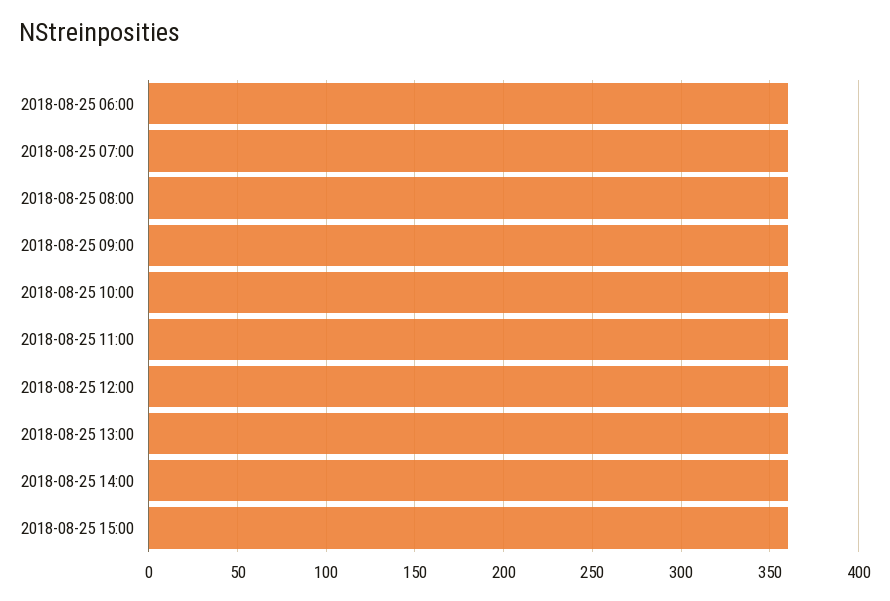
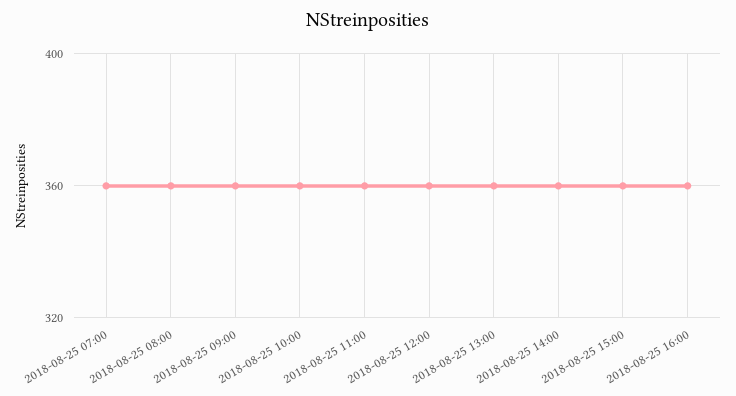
2018-08-25 06:00: 360 -> none
2018-08-25 16:00: none -> 360

